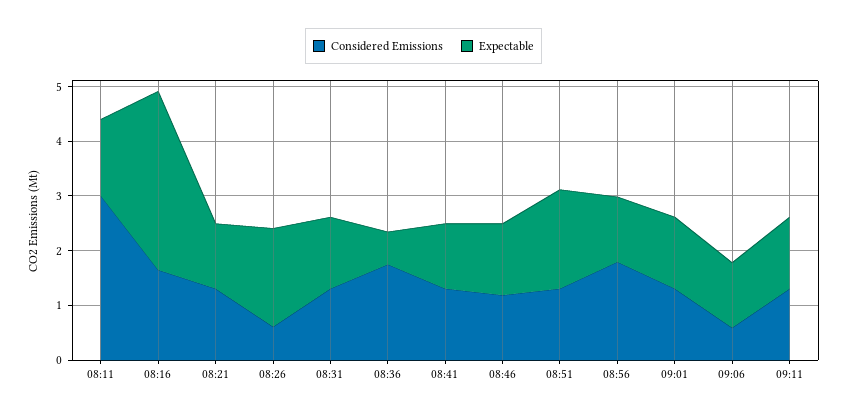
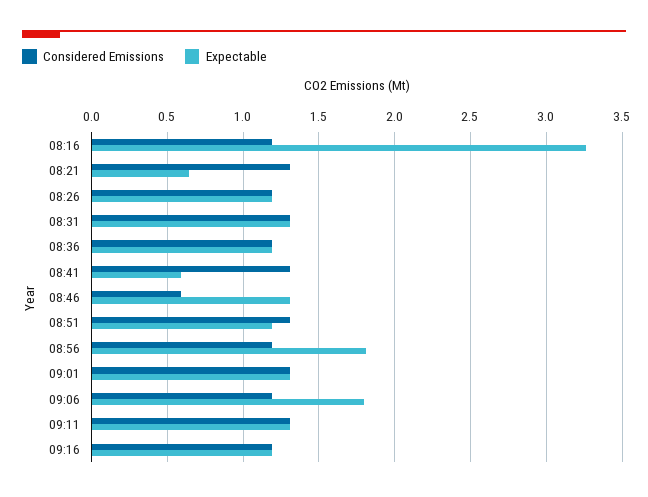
Considered Emissions, 08:11: 3 -> none
Expectable, 08:11: 1.4 -> none
Considered Emissions, 08:16: 1.6 -> 1.2
Expectable, 08:21: 1.2 -> 0.65
Considered Emissions, 08:26: 0.6 -> 1.2
Expectable, 08:26: 1.8 -> 1.2
Considered Emissions, 08:36: 1.8 -> 1.2
Expectable, 08:36: 0.6 -> 1.2
Expectable, 08:41: 1.2 -> 0.6
Considered Emissions, 08:46: 1.2 -> 0.6
Expectable, 08:51: 1.8 -> 1.2
Considered Emissions, 08:56: 1.8 -> 1.2
Expectable, 08:56: 1.2 -> 1.8
Considered Emissions, 09:06: 0.6 -> 1.2
Expectable, 09:06: 1.2 -> 1.8
Considered Emissions, 09:16: none -> 1.2
Expectable, 09:16: none -> 1.2

